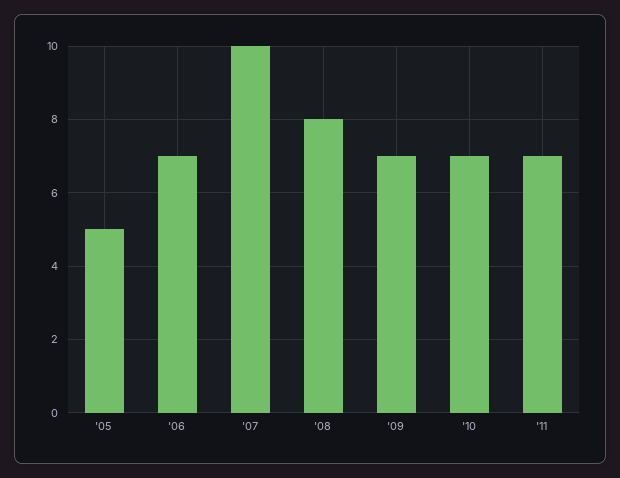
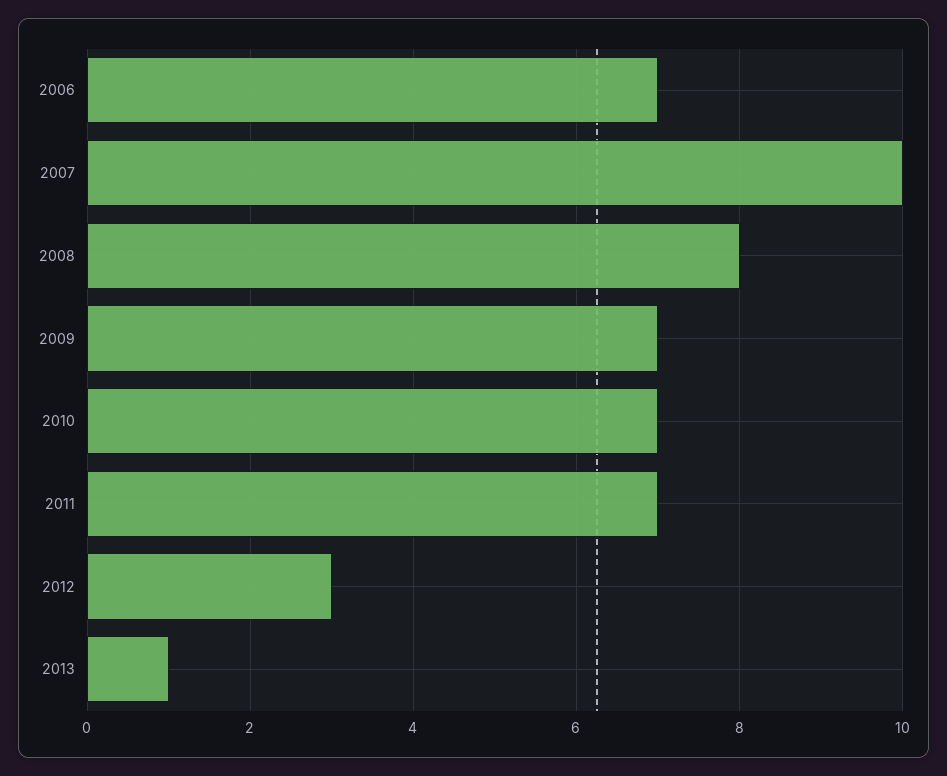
'05: 5 -> none
2012: none -> 3
2013: none -> 1

